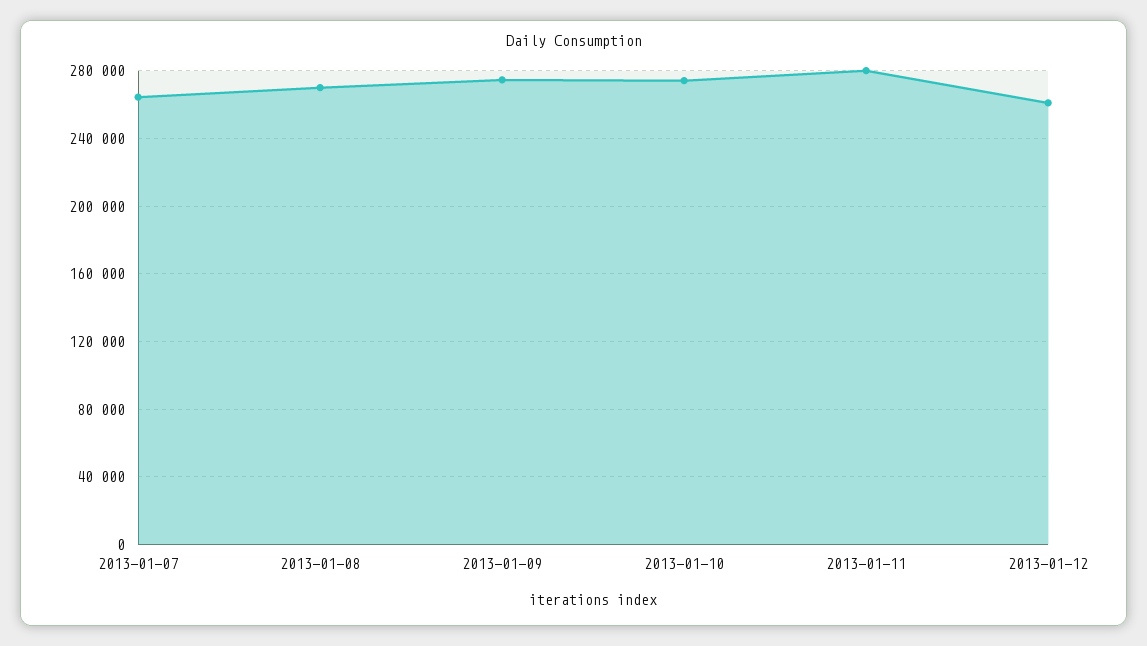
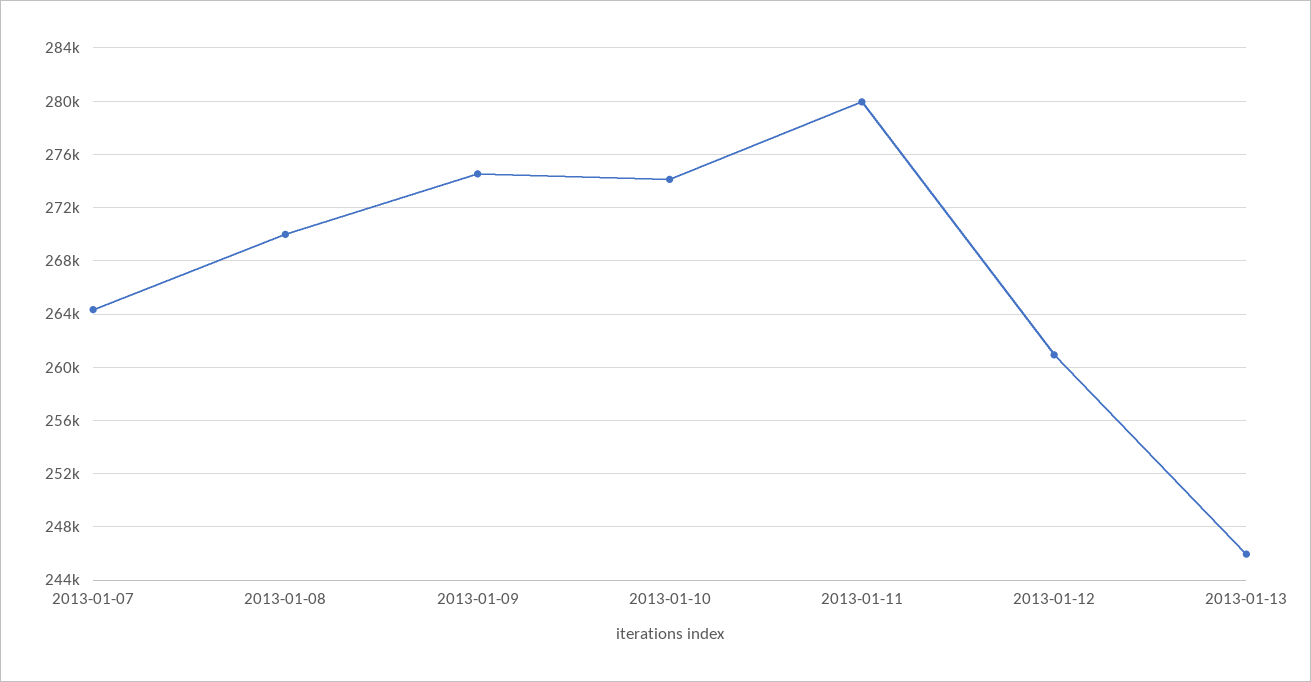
2013-01-13: none -> 246000

